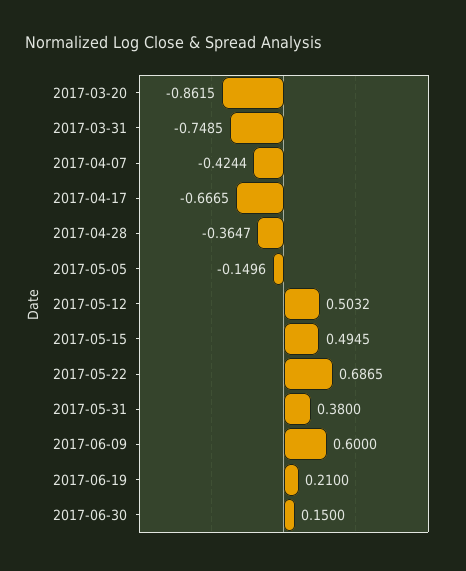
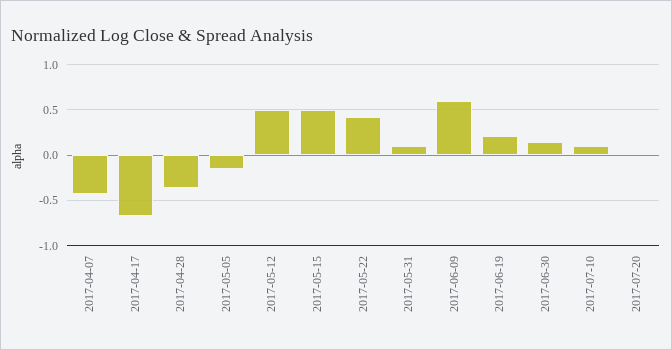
2017-03-20: -0.8615 -> none
2017-03-31: -0.7485 -> none
2017-05-22: 0.6865 -> 0.4
2017-05-31: 0.38 -> 0.1
2017-07-10: none -> 0.1
2017-07-20: none -> 0

